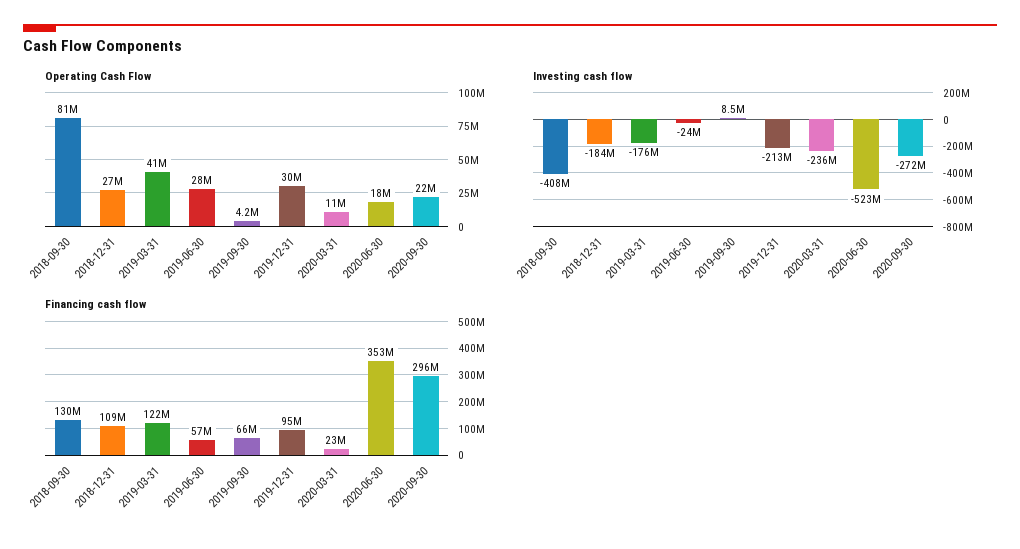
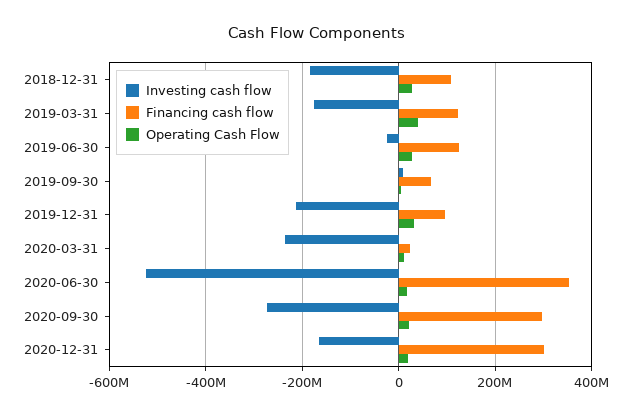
Operating Cash Flow, 2018-09-30: 81000000 -> none
Investing cash flow, 2018-09-30: -408000000 -> none
Financing cash flow, 2018-09-30: 130000000 -> none
Financing cash flow, 2019-06-30: 57000000 -> 120000000
Investing cash flow, 2020-12-31: none -> -160000000
Financing cash flow, 2020-12-31: none -> 300000000
Operating Cash Flow, 2020-12-31: none -> 20000000

